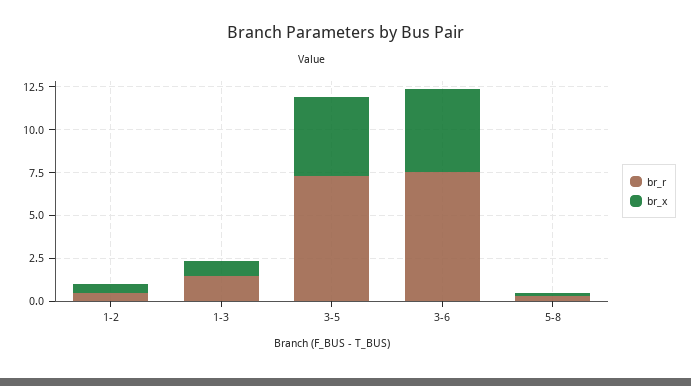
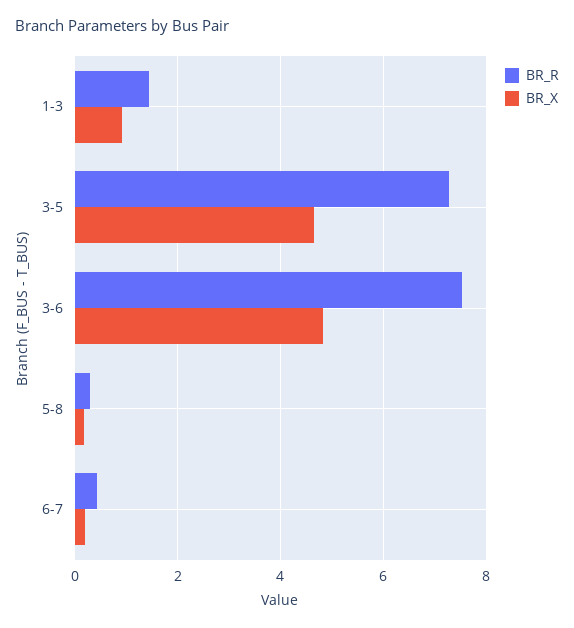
br_r, 1-2: 0.5 -> none
br_x, 1-2: 0.5 -> none
br_r, 6-7: none -> 0.4
br_x, 6-7: none -> 0.2

